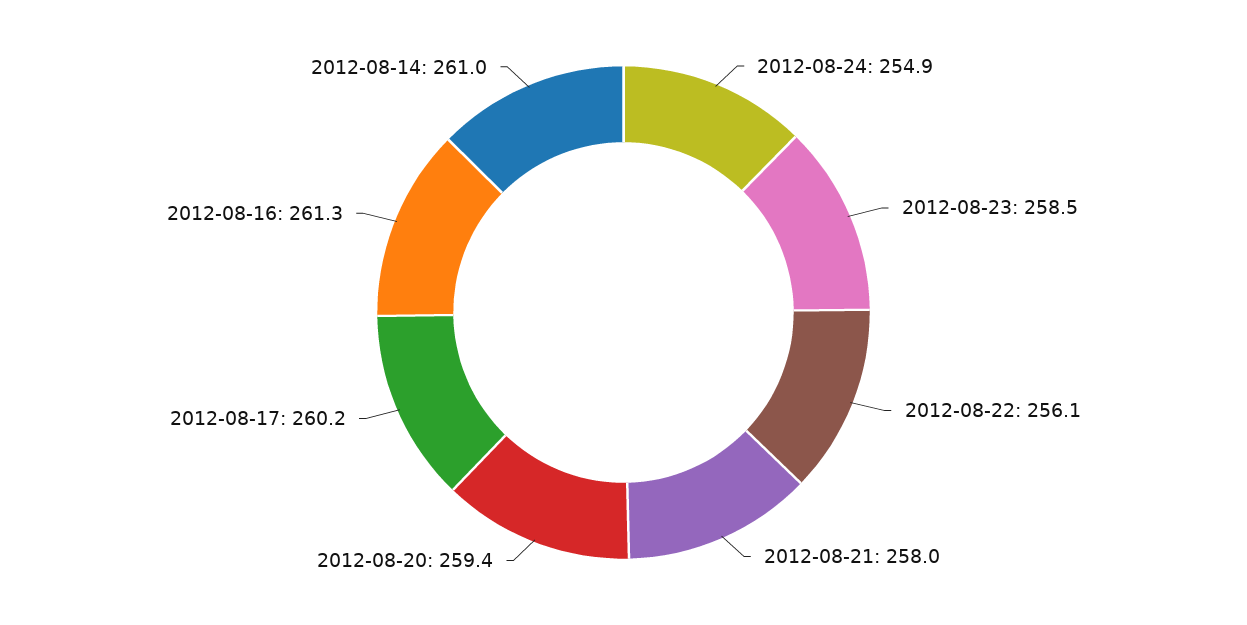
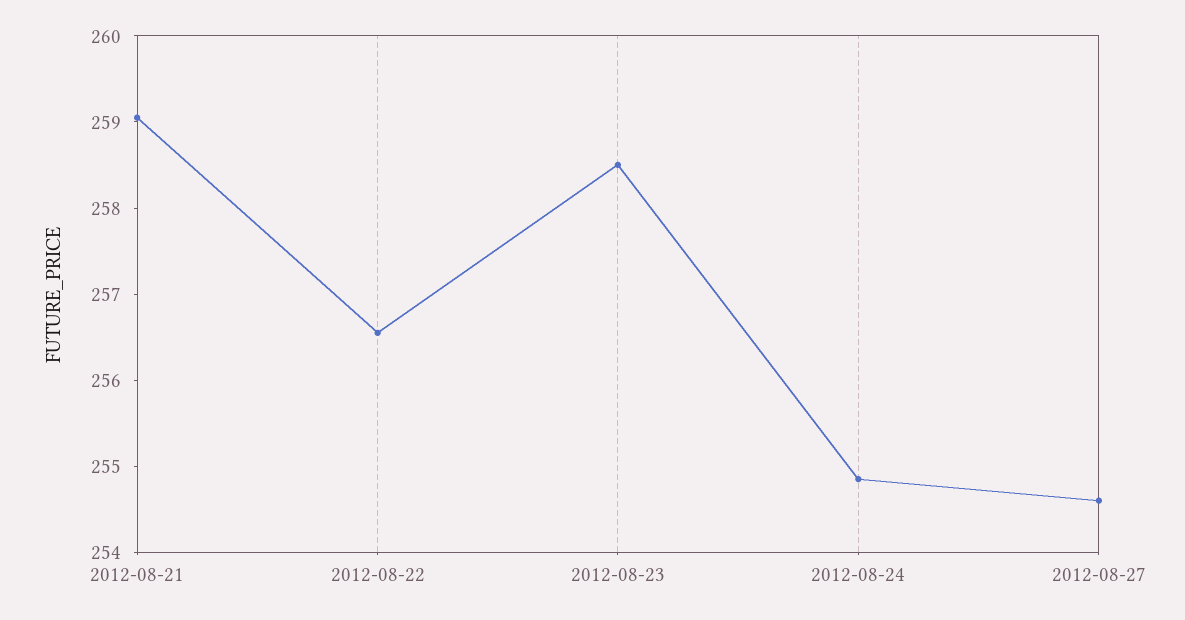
2012-08-22: 256.1 -> 256.6
2012-08-21: 258 -> 259
2012-08-20: 259.4 -> none
2012-08-17: 260.2 -> none
2012-08-16: 261.3 -> none
2012-08-14: 261 -> none
2012-08-27: none -> 254.6

